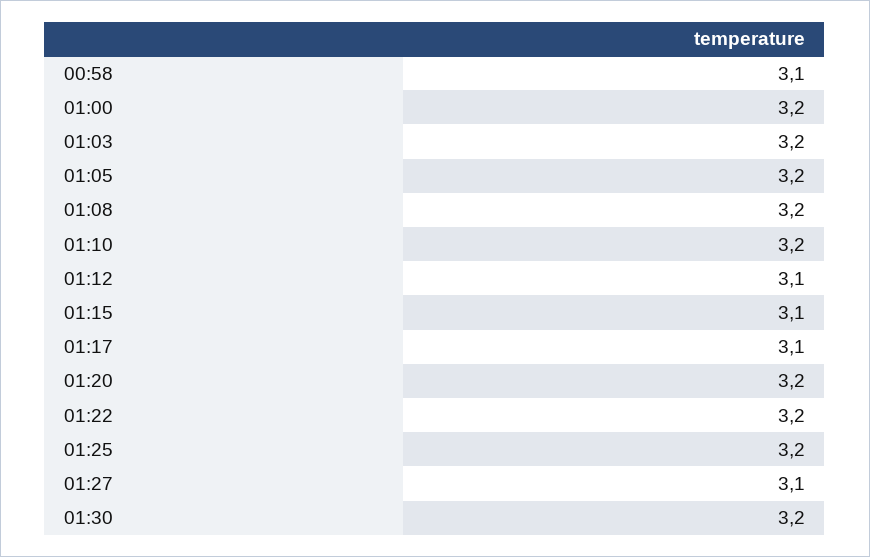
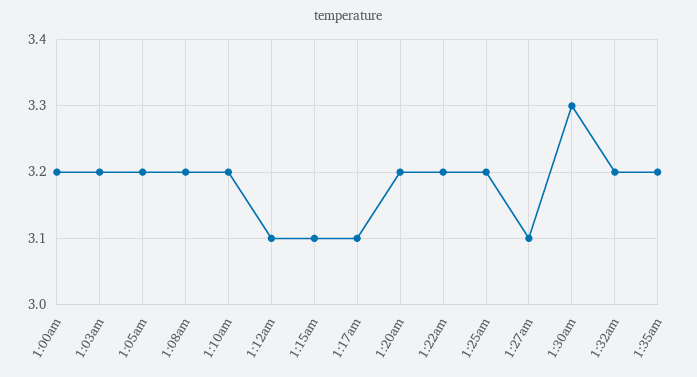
00:58: 3.1 -> none
01:30: 3.2 -> 3.3
1:32am: none -> 3.2
1:35am: none -> 3.2

